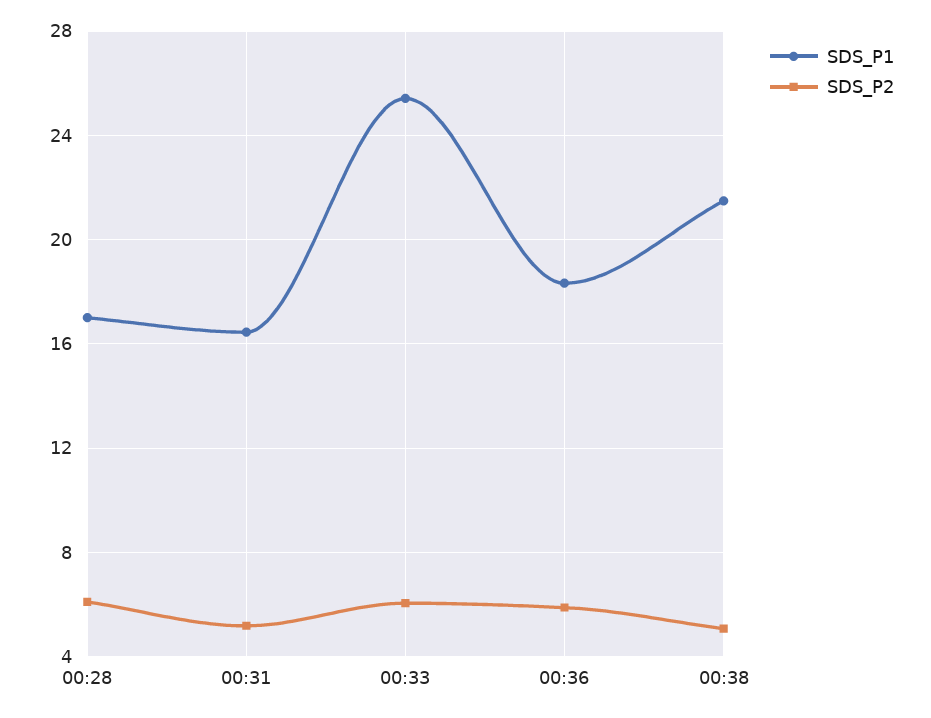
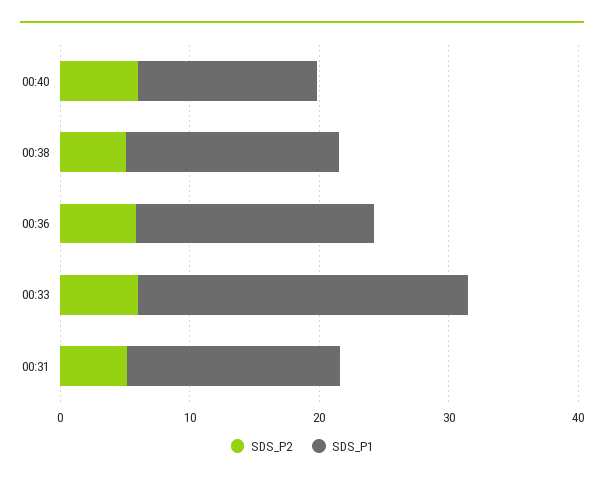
SDS_P1, 00:28: 17 -> none
SDS_P2, 00:28: 6 -> none
SDS_P1, 00:38: 21.5 -> 16
SDS_P2, 00:40: none -> 6
SDS_P1, 00:40: none -> 14

